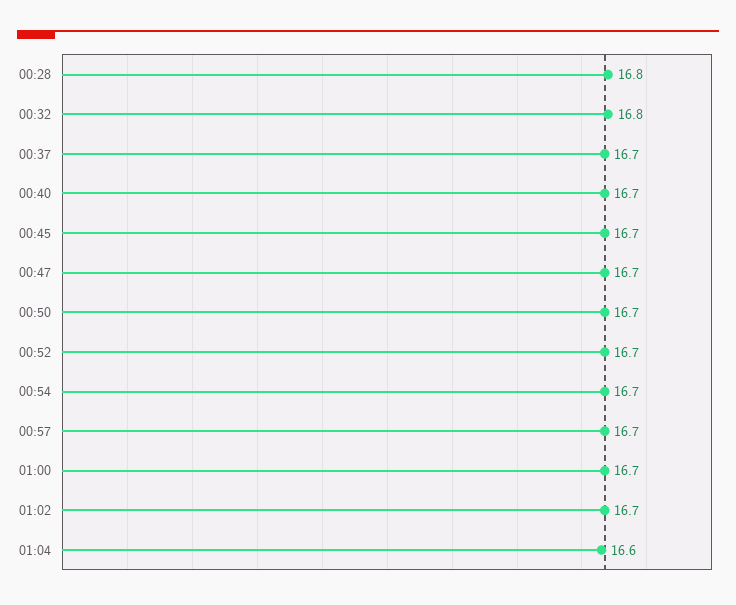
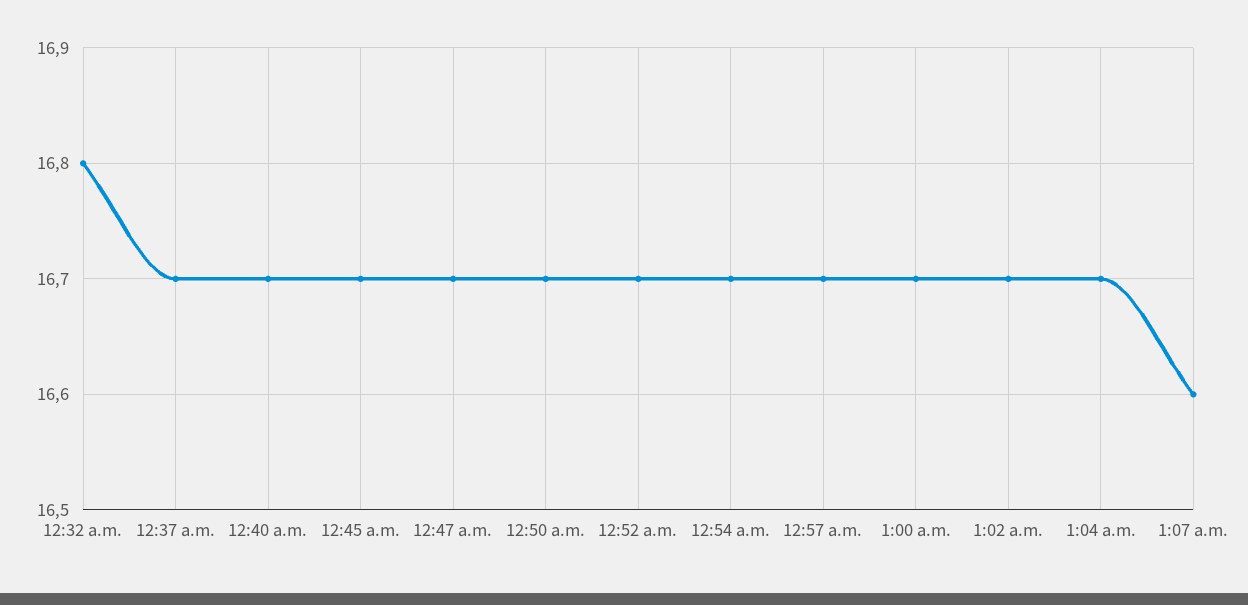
00:28: 16.8 -> none
01:04: 16.6 -> 16.7
1:07 a.m.: none -> 16.6

